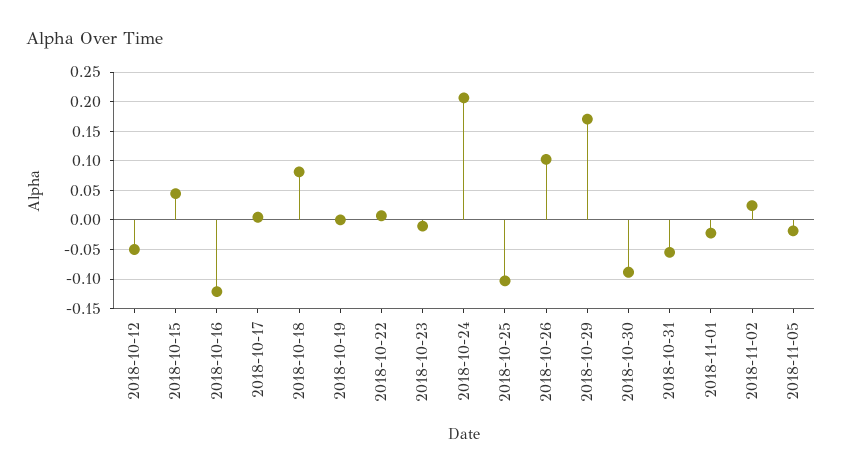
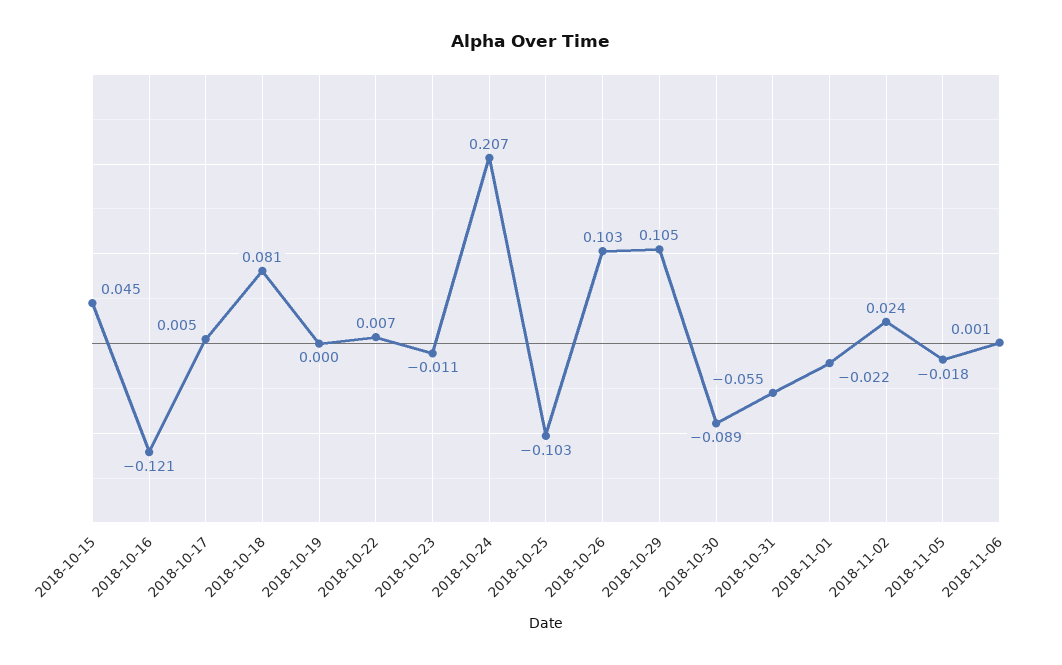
2018-10-12: -0.05 -> none
2018-10-29: 0.175 -> 0.105
2018-11-06: none -> 0.001

